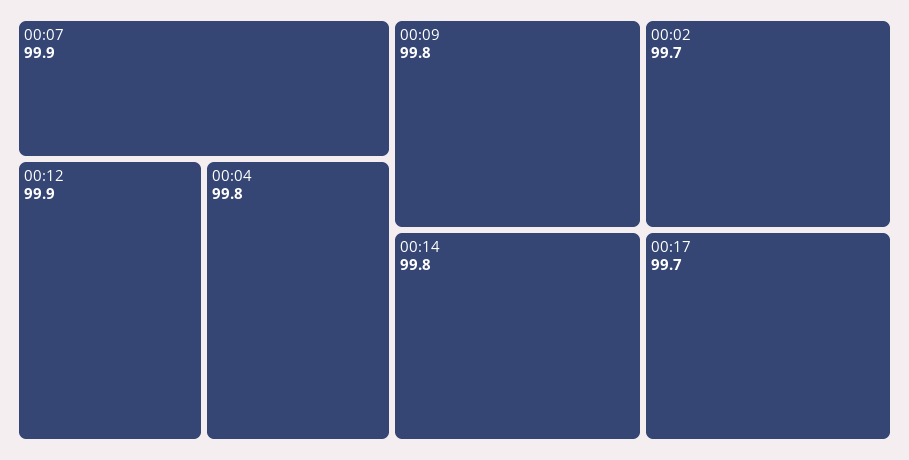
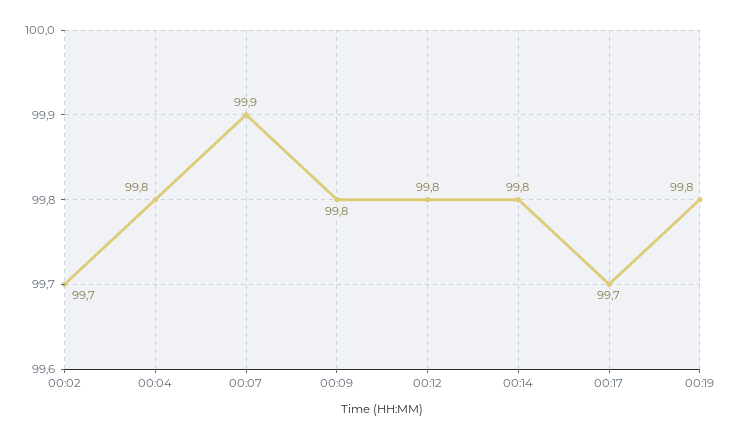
00:12: 99.9 -> 99.8
00:19: none -> 99.8

